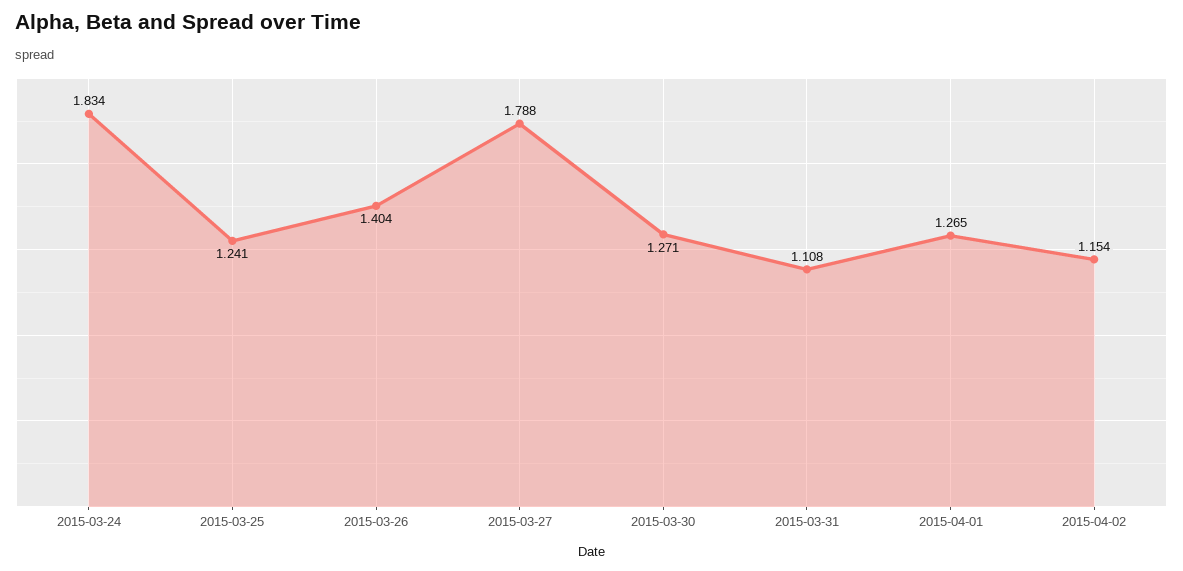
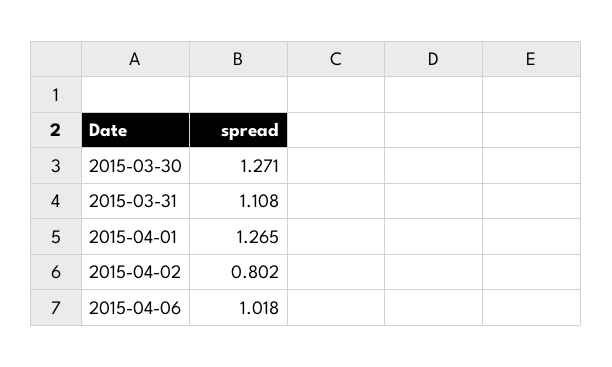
2015-03-24: 1.834 -> none
2015-03-25: 1.241 -> none
2015-03-26: 1.404 -> none
2015-03-27: 1.788 -> none
2015-04-02: 1.154 -> 0.802
2015-04-06: none -> 1.018

